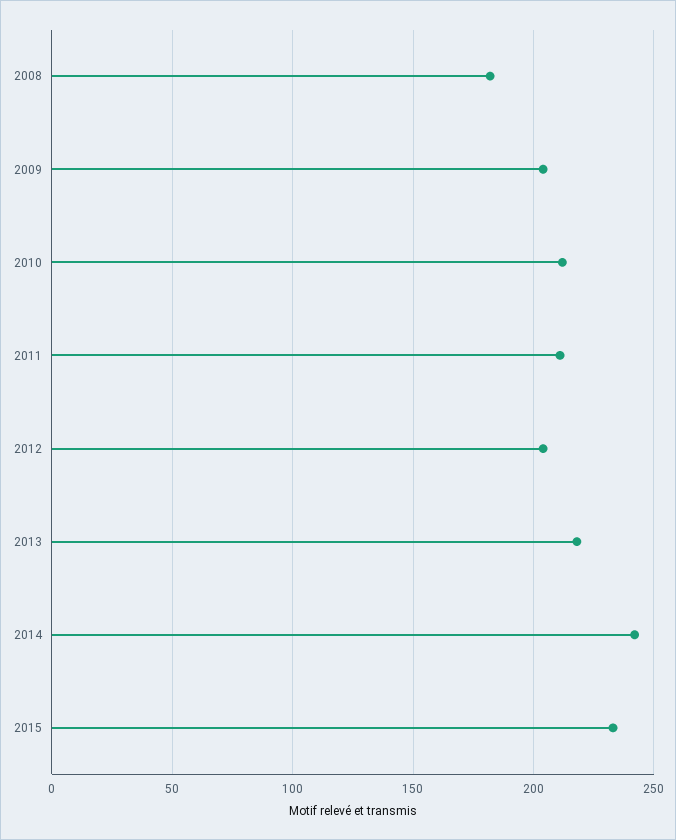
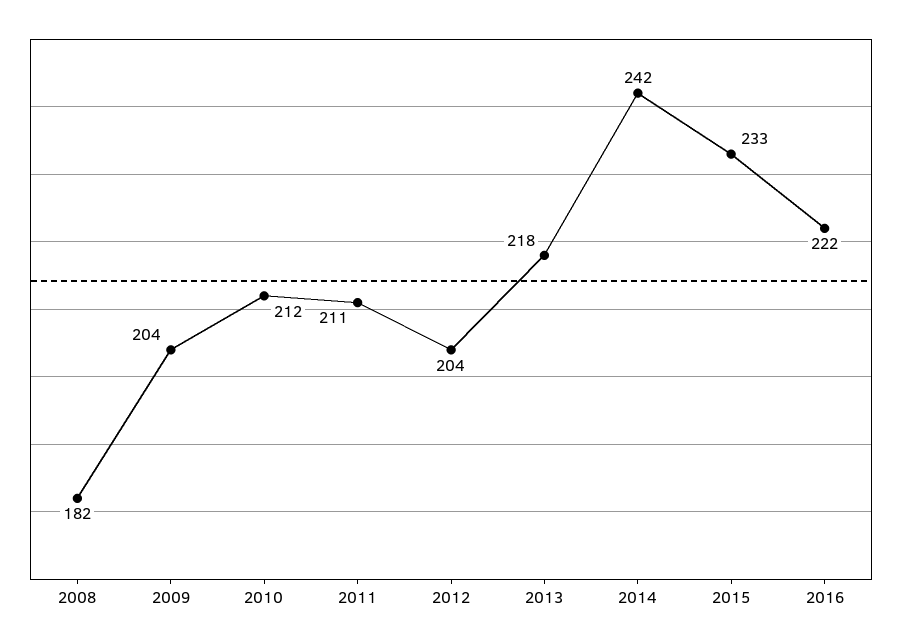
2016: none -> 222

